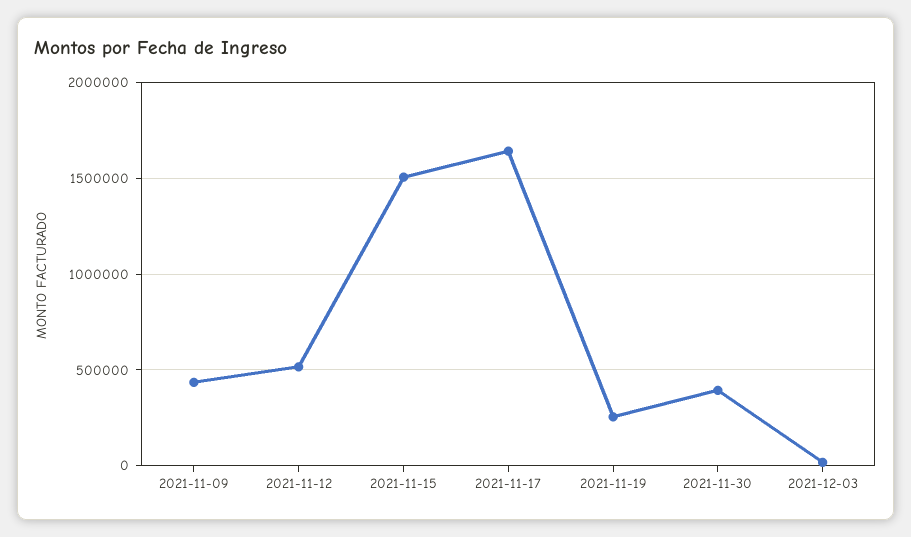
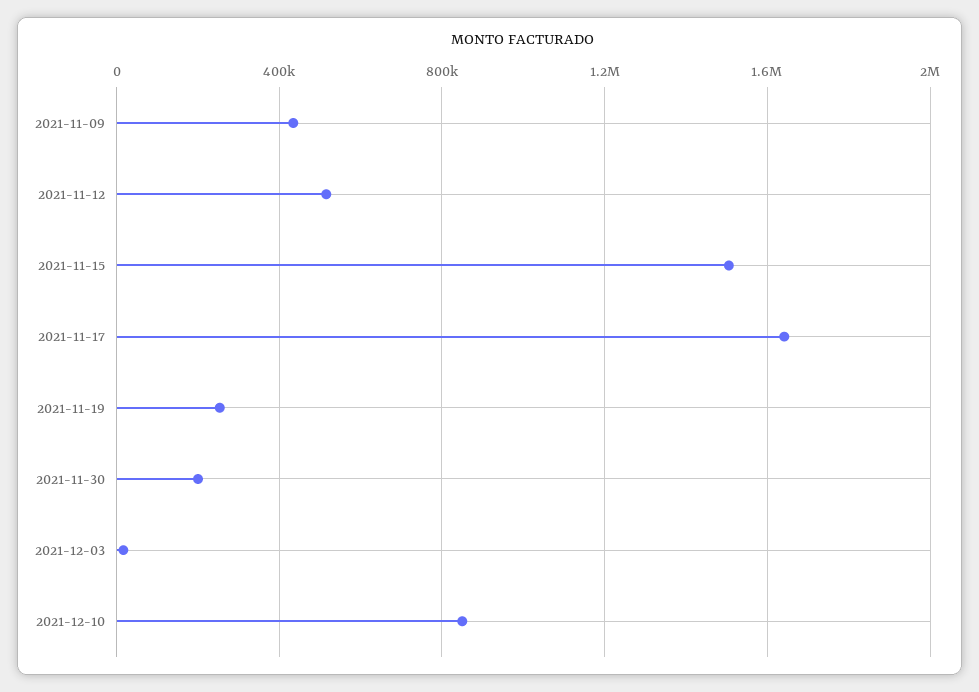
2021-11-30: 400000 -> 200000
2021-12-10: none -> 850000

